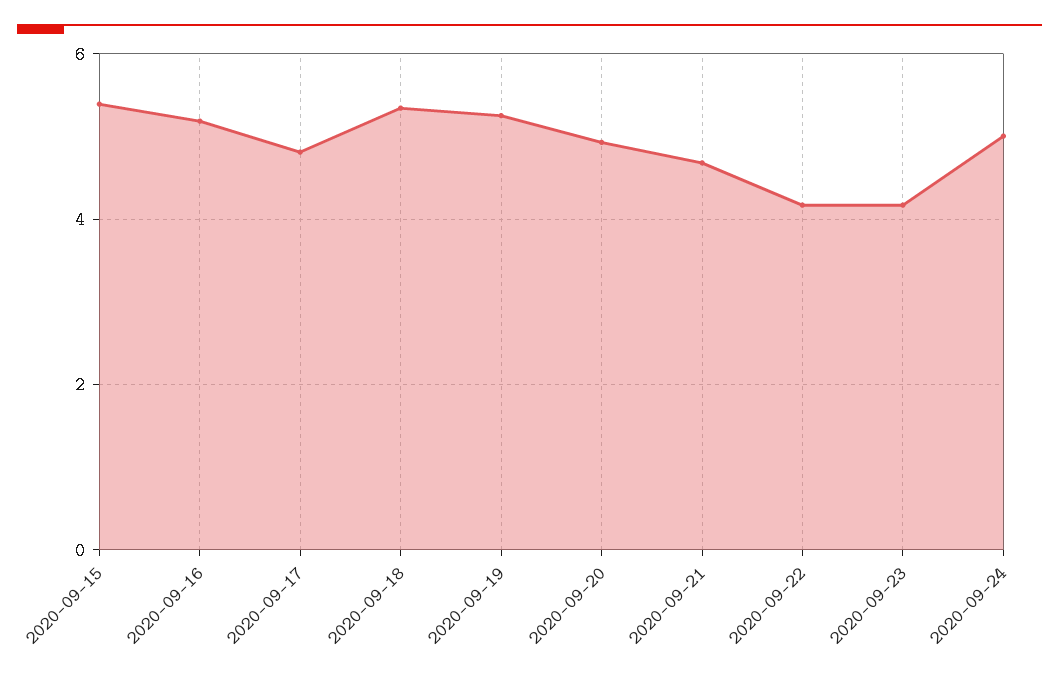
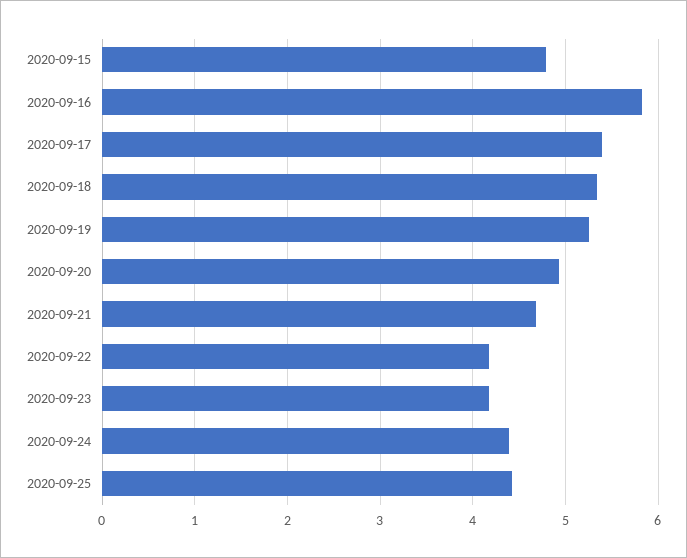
2020-09-15: 5.4 -> 4.8
2020-09-16: 5.2 -> 5.8
2020-09-17: 4.8 -> 5.4
2020-09-24: 5 -> 4.4
2020-09-25: none -> 4.4

